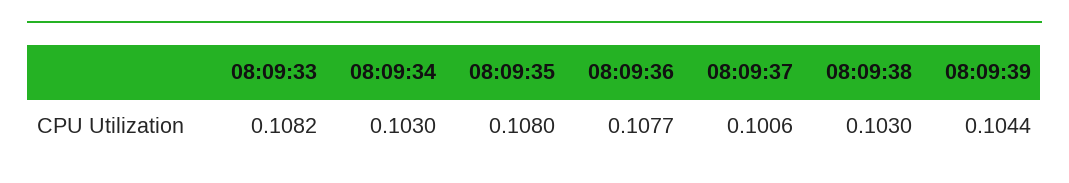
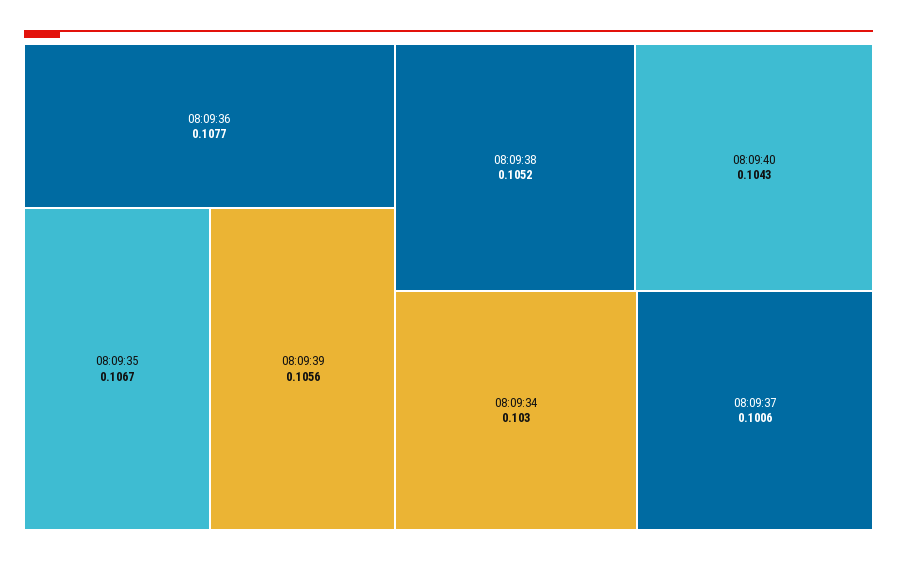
08:09:33: 0.1082 -> none
08:09:35: 0.108 -> 0.1067
08:09:38: 0.103 -> 0.1052
08:09:39: 0.1044 -> 0.1056
08:09:40: none -> 0.1043

